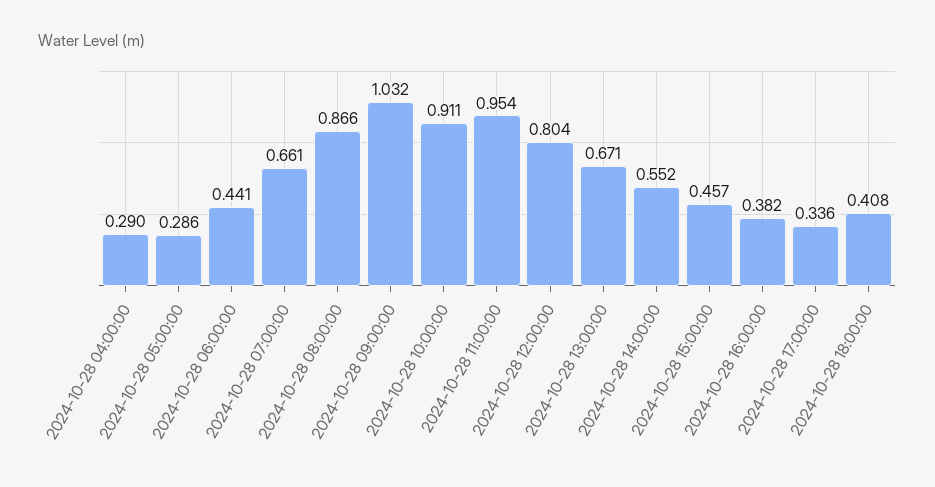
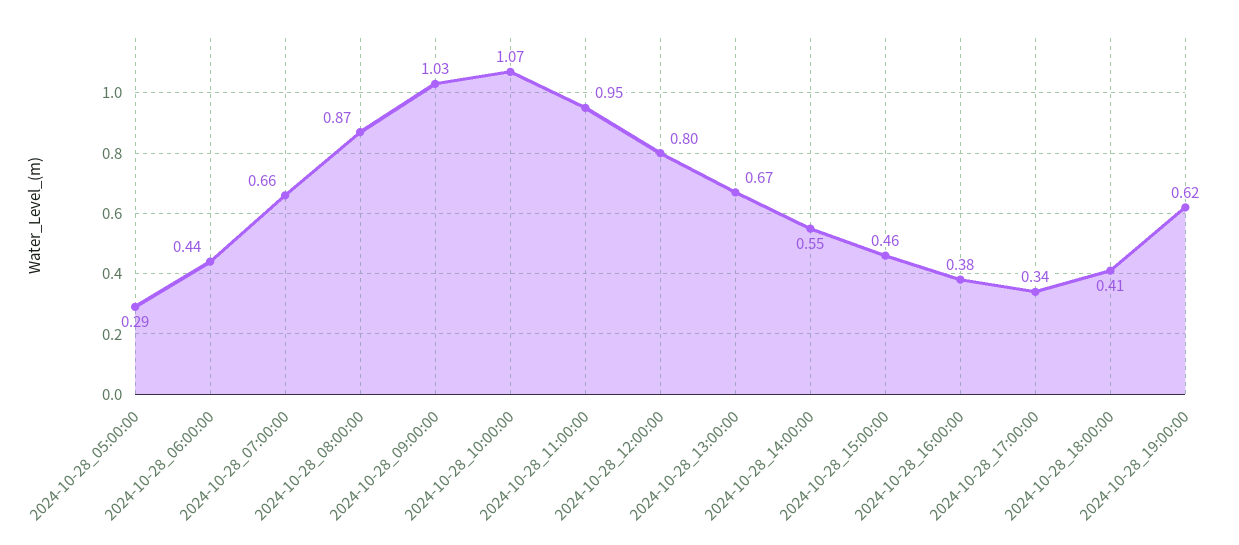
2024-10-28 04:00:00: 0.29 -> none
2024-10-28 10:00:00: 0.911 -> 1.07
2024-10-28_19:00:00: none -> 0.62

